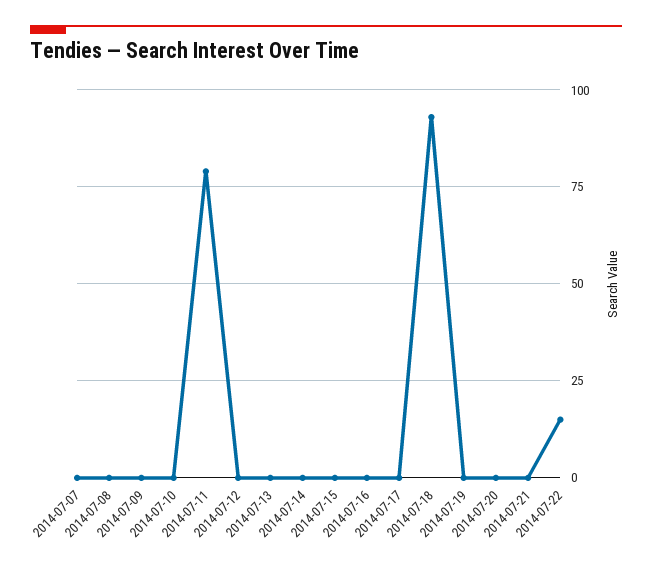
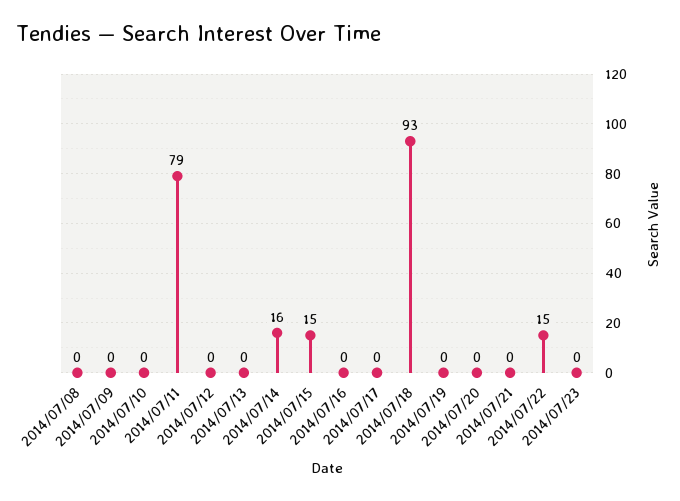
2014-07-07: 0 -> none
2014-07-14: 0 -> 16
2014-07-15: 0 -> 15
2014/07/23: none -> 0

